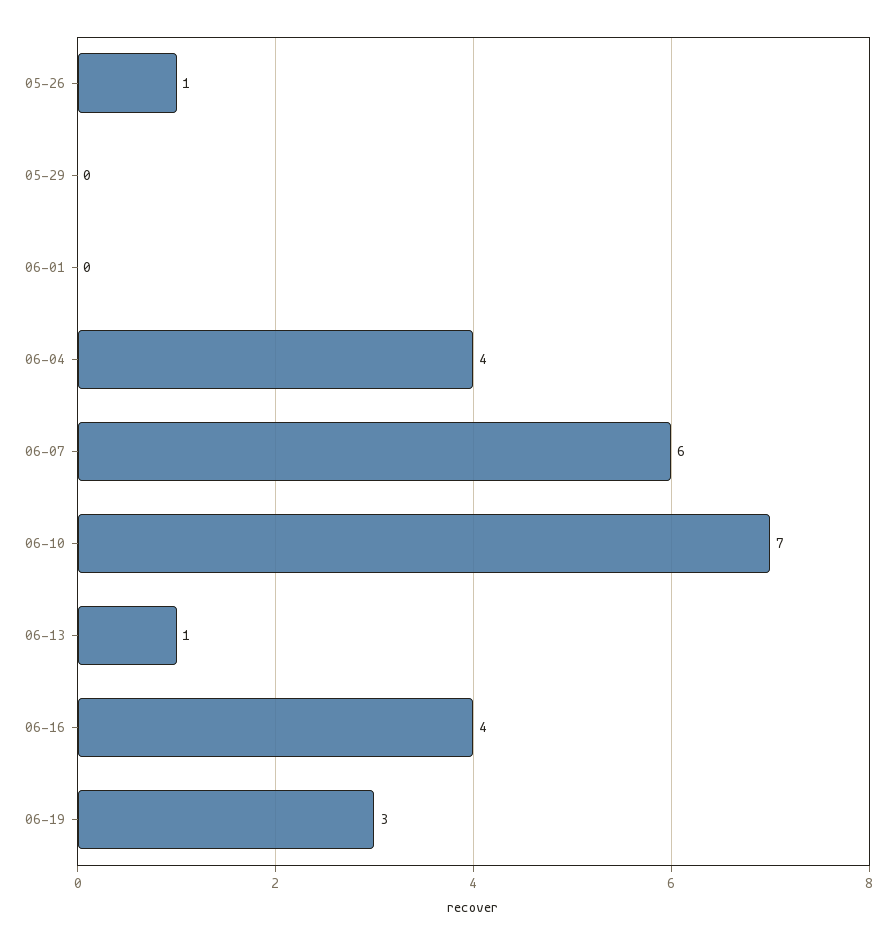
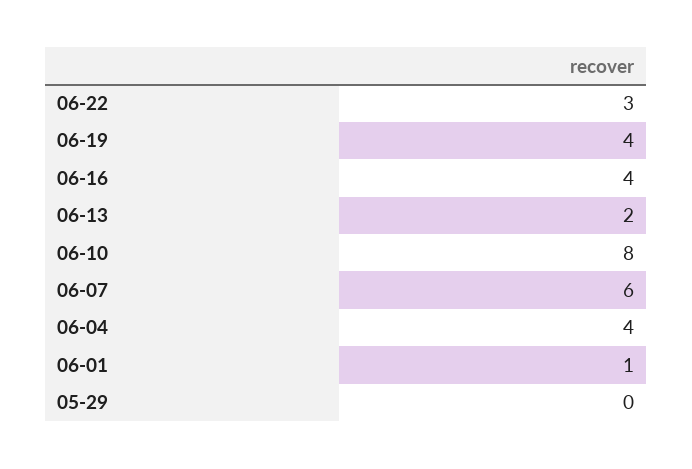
05-26: 1 -> none
06-01: 0 -> 1
06-10: 7 -> 8
06-13: 1 -> 2
06-19: 3 -> 4
06-22: none -> 3

